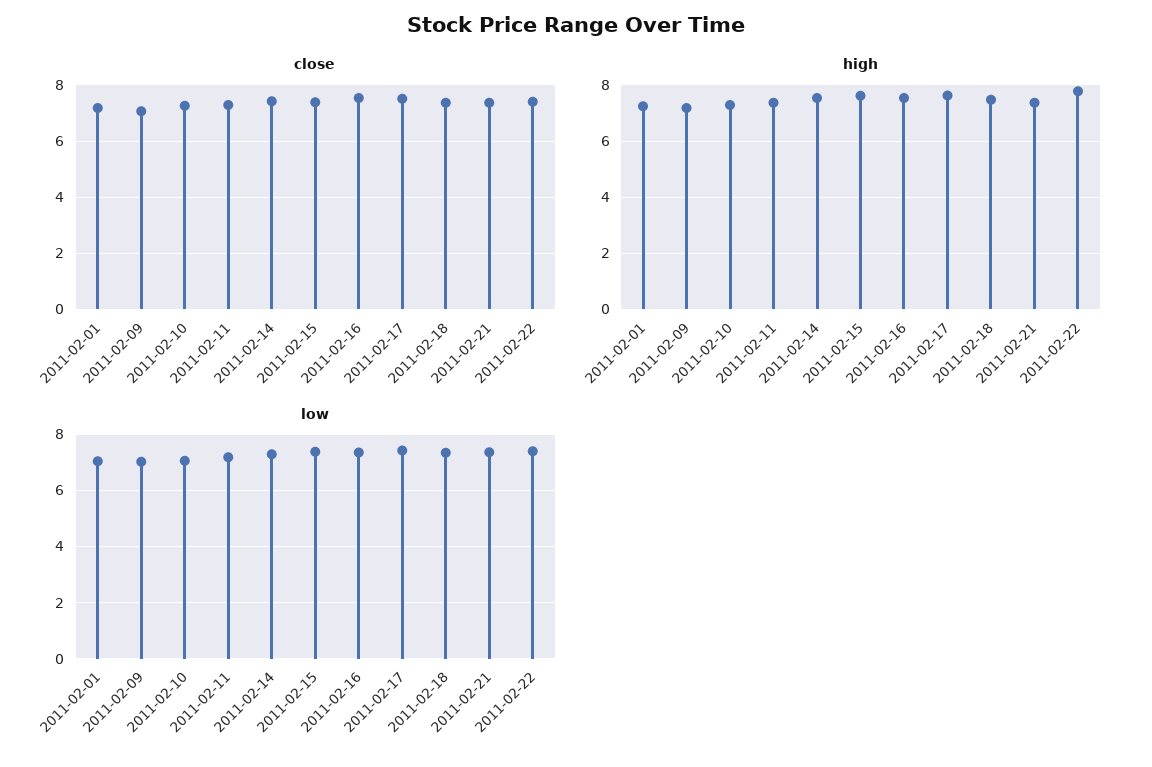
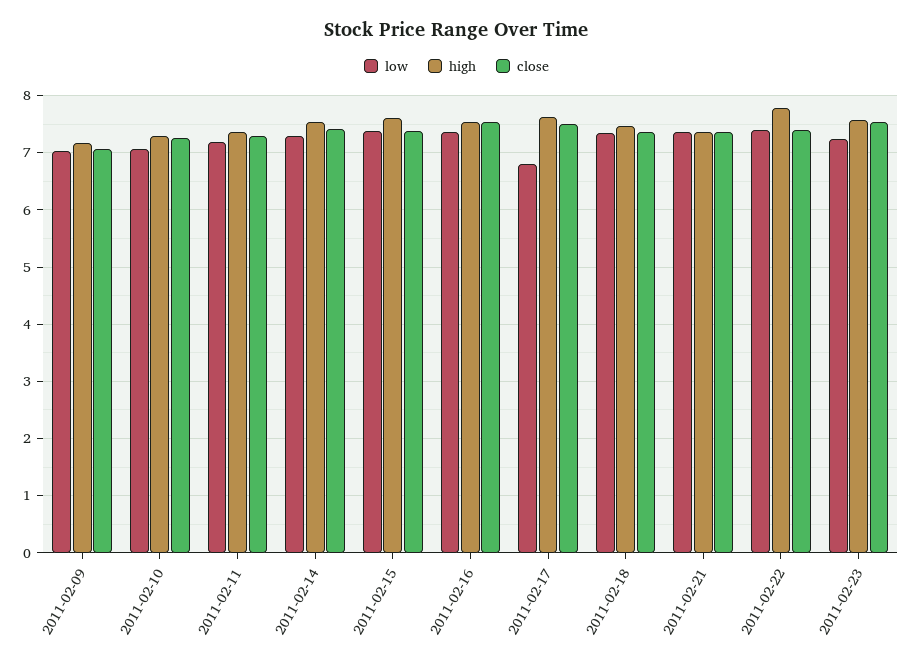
close, 2011-02-01: 7.25 -> none
high, 2011-02-01: 7.25 -> none
low, 2011-02-01: 7 -> none
low, 2011-02-17: 7.5 -> 6.8
low, 2011-02-23: none -> 7.2
high, 2011-02-23: none -> 7.6
close, 2011-02-23: none -> 7.6

